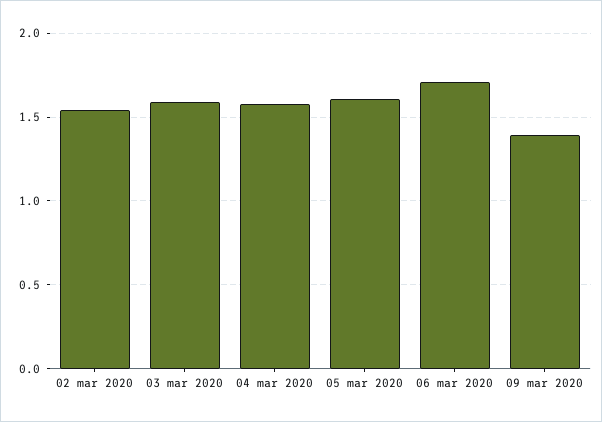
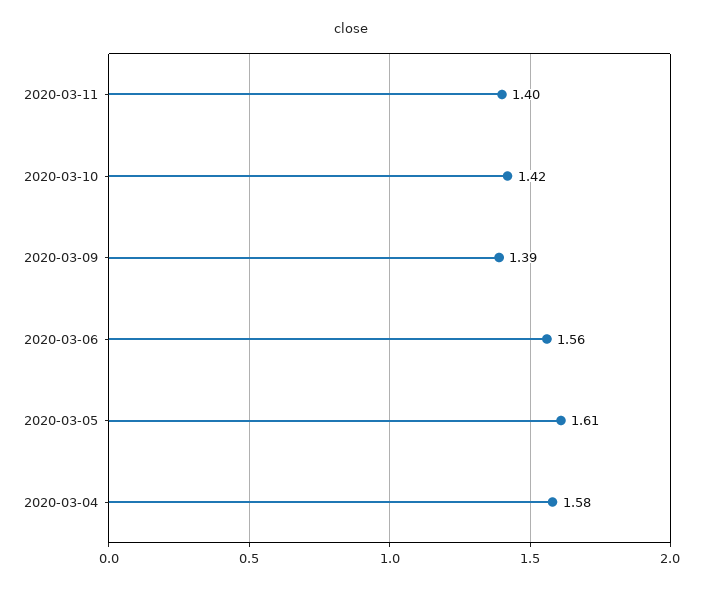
02 mar 2020: 1.55 -> none
03 mar 2020: 1.6 -> none
06 mar 2020: 1.7 -> 1.56
2020-03-11: none -> 1.4
2020-03-10: none -> 1.42

